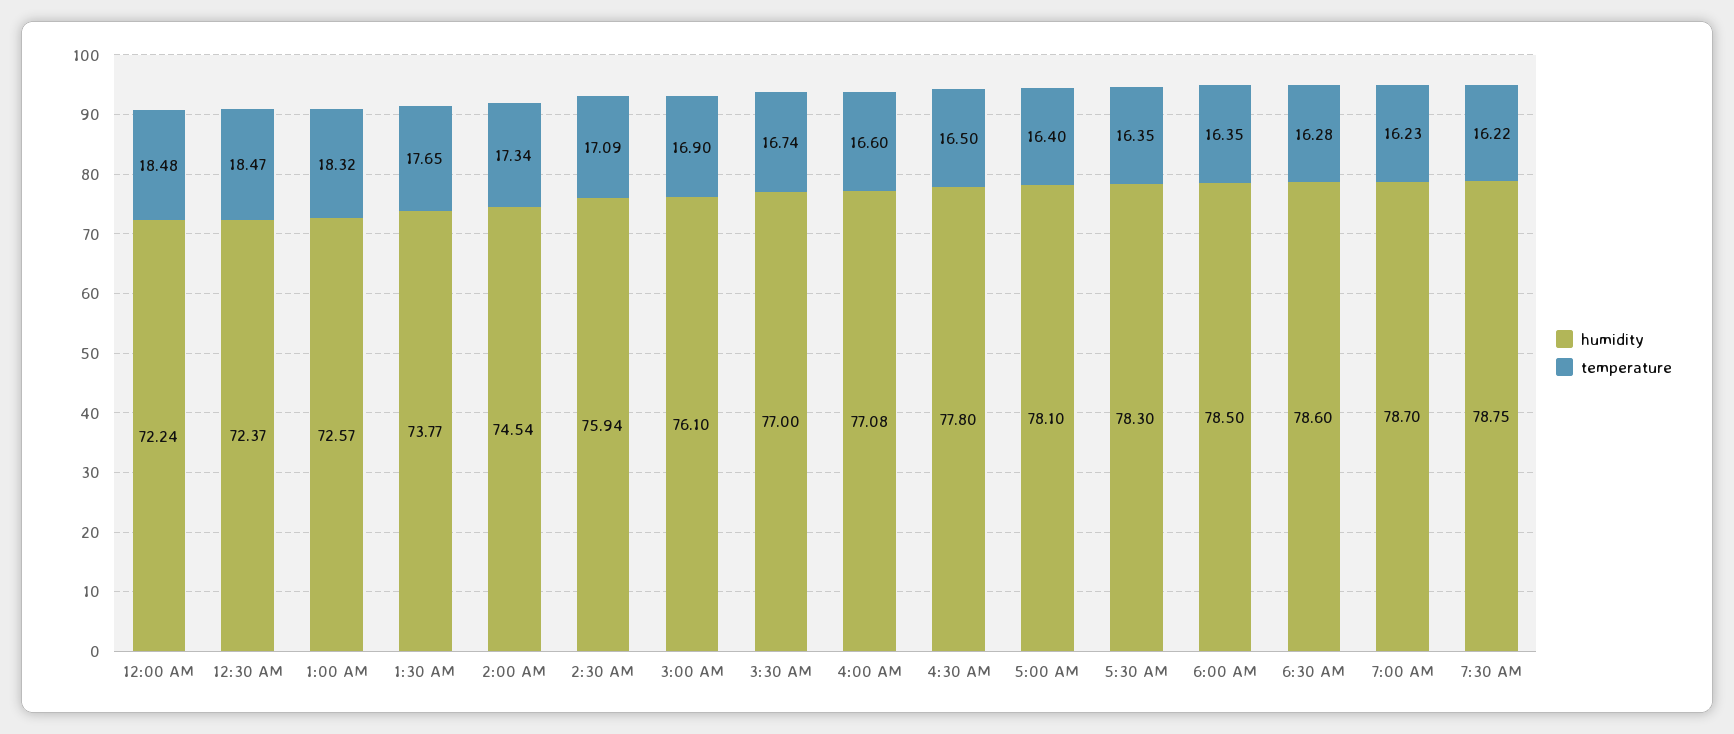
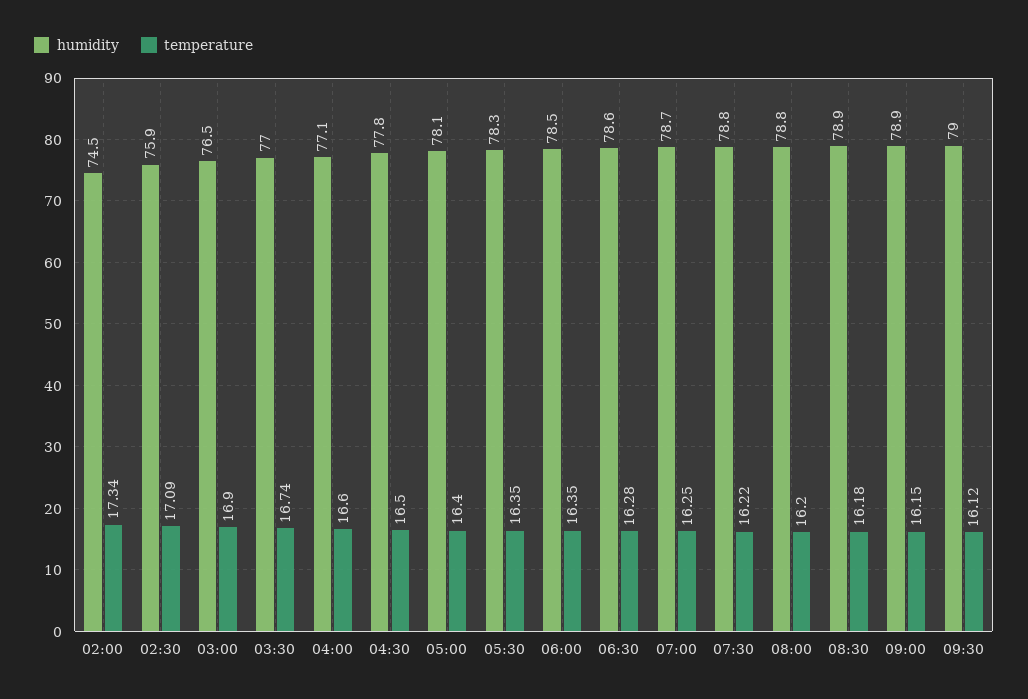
humidity, 12:00 AM: 72.24 -> none
temperature, 12:00 AM: 18.48 -> none
humidity, 12:30 AM: 72.37 -> none
temperature, 12:30 AM: 18.47 -> none
humidity, 1:00 AM: 72.57 -> none
temperature, 1:00 AM: 18.32 -> none
humidity, 1:30 AM: 73.77 -> none
temperature, 1:30 AM: 17.65 -> none
humidity, 3:00 AM: 76.1 -> 76.5
temperature, 7:00 AM: 16.23 -> 16.25
humidity, 08:00: none -> 78.8
temperature, 08:00: none -> 16.2
humidity, 08:30: none -> 78.9
temperature, 08:30: none -> 16.18
humidity, 09:00: none -> 78.9
temperature, 09:00: none -> 16.15
humidity, 09:30: none -> 79
temperature, 09:30: none -> 16.12

